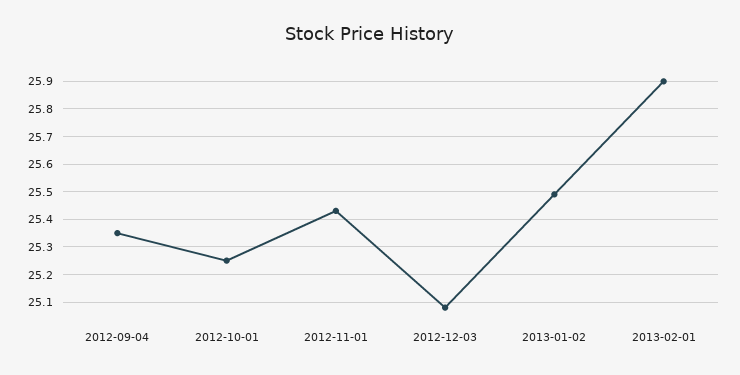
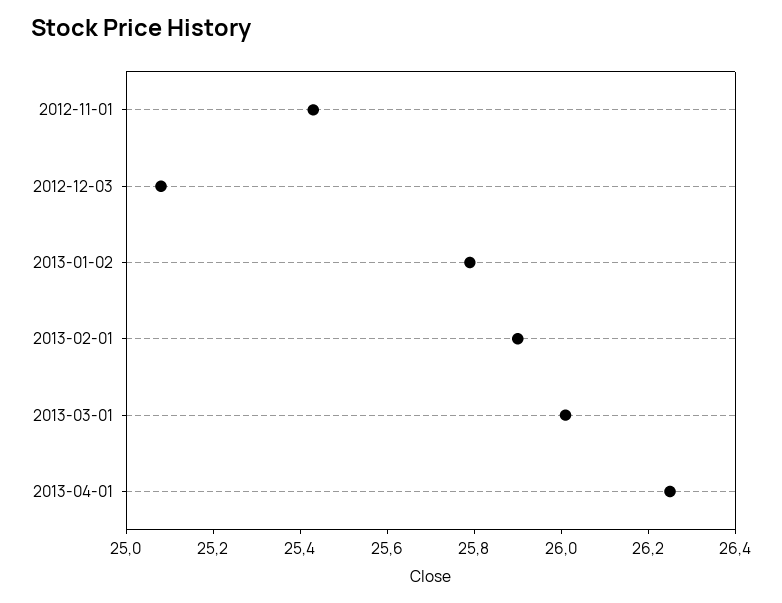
2012-09-04: 25.35 -> none
2012-10-01: 25.25 -> none
2013-01-02: 25.5 -> 25.8
2013-03-01: none -> 26
2013-04-01: none -> 26.25

